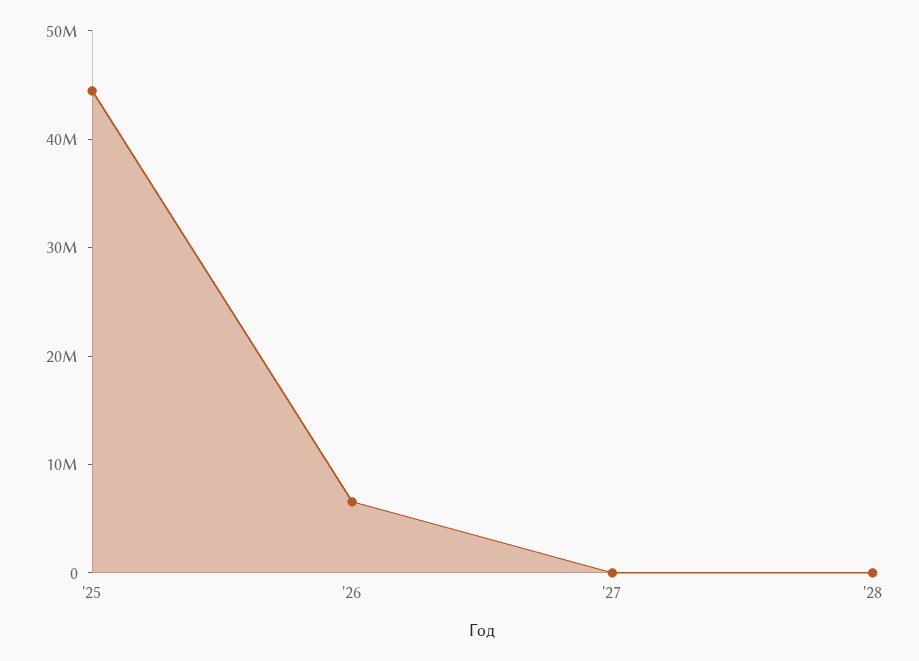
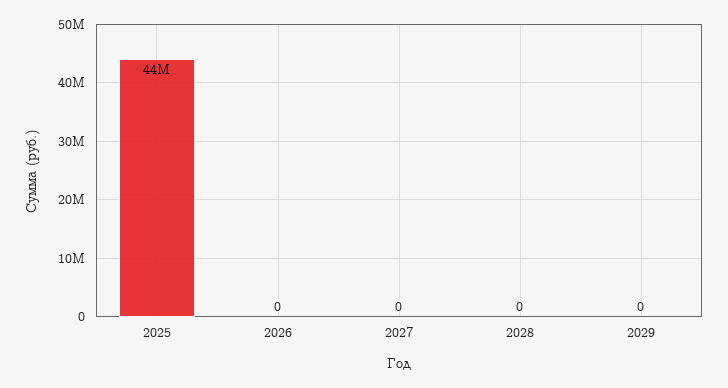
'26: 6000000 -> 0
2029: none -> 0

